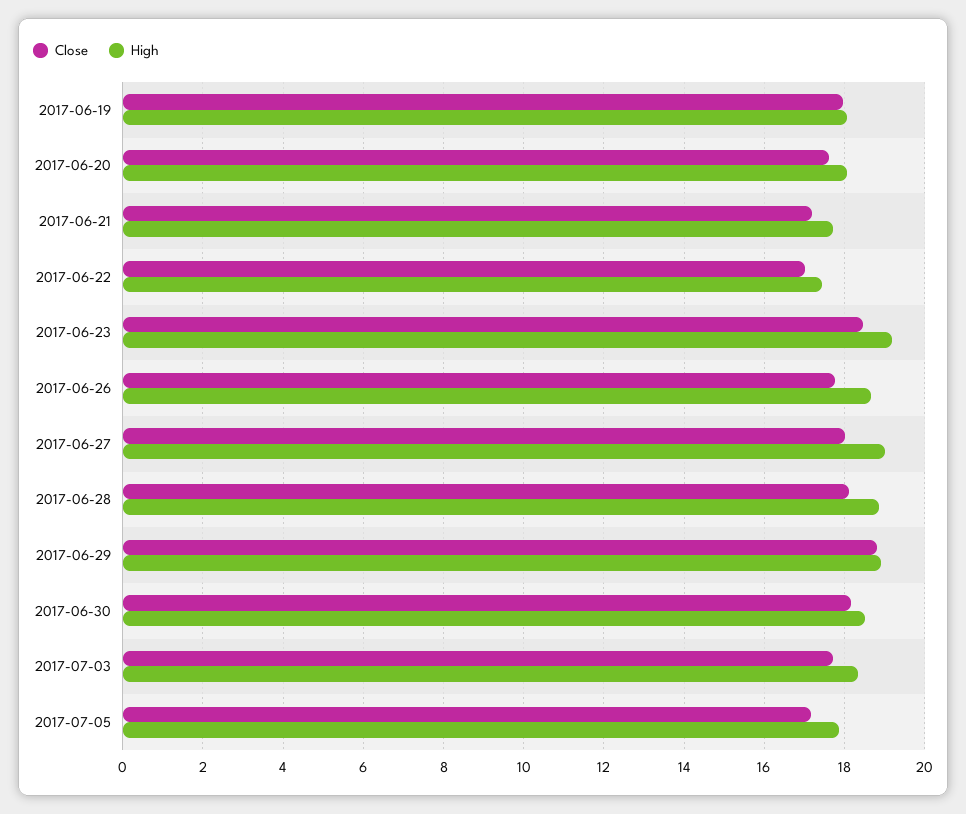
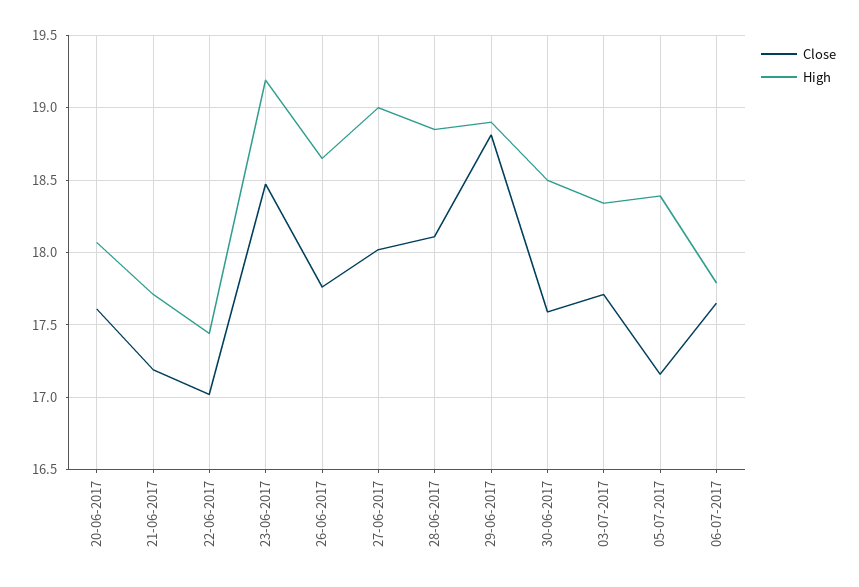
Close, 2017-06-19: 18 -> none
High, 2017-06-19: 18 -> none
Close, 2017-06-30: 18.2 -> 17.6
High, 2017-07-05: 17.8 -> 18.4
Close, 06-07-2017: none -> 17.65
High, 06-07-2017: none -> 17.8

